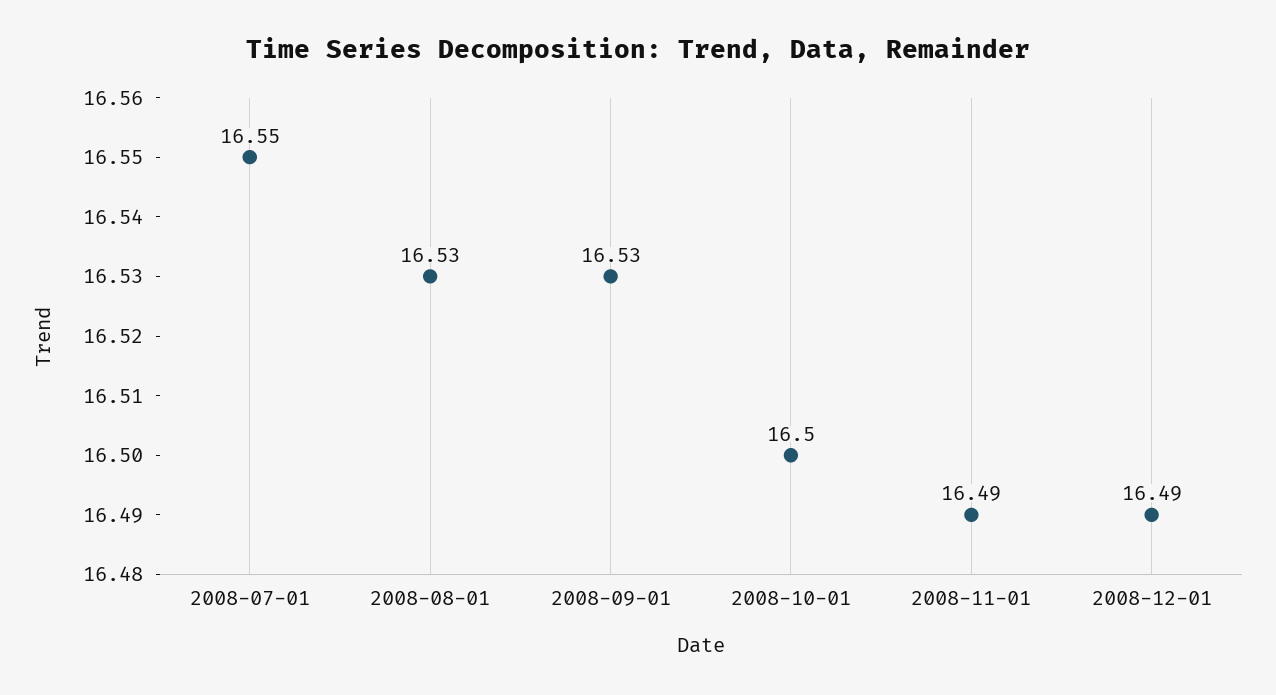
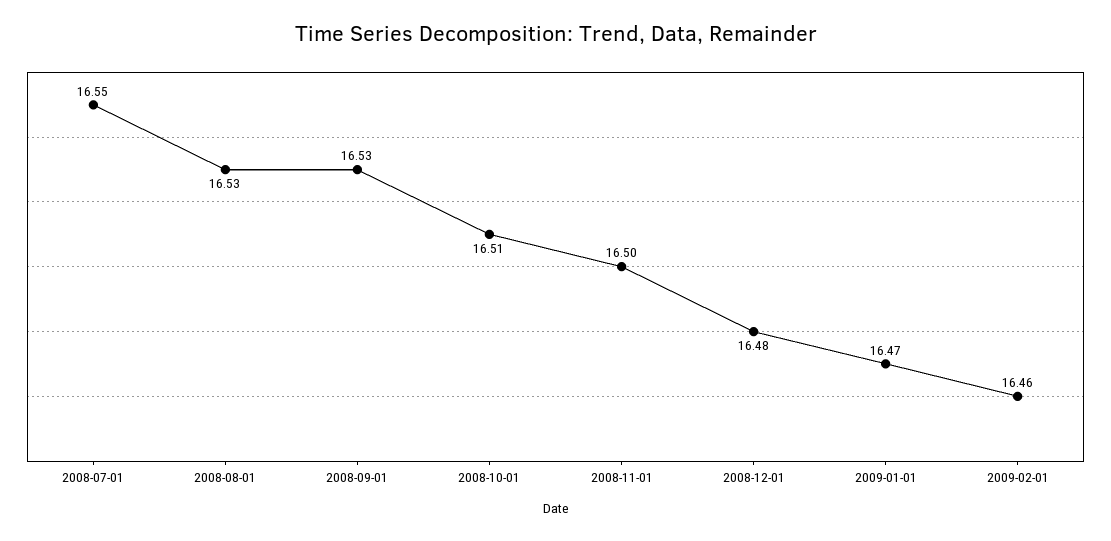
2008-10-01: 16.5 -> 16.51
2008-11-01: 16.49 -> 16.5
2008-12-01: 16.49 -> 16.48
2009-01-01: none -> 16.47
2009-02-01: none -> 16.46

